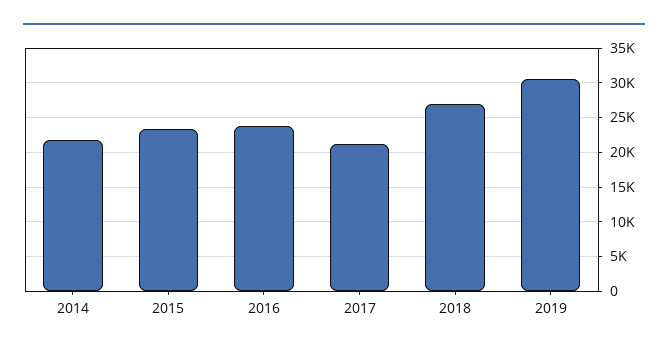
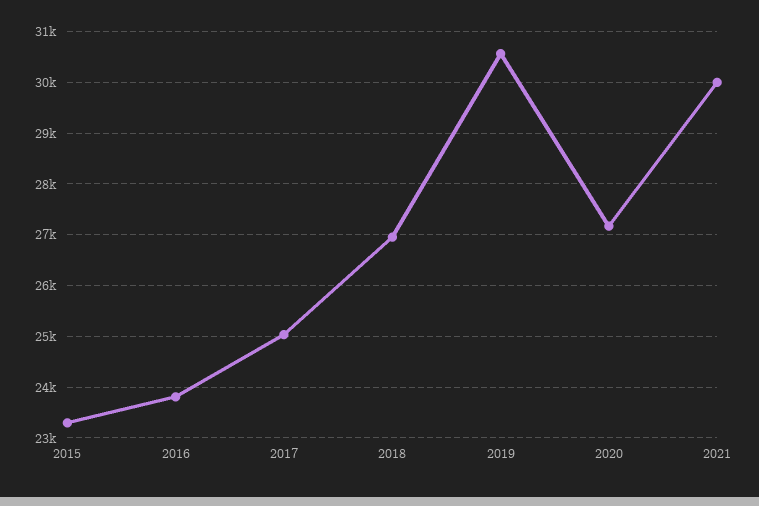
2014: 22000 -> none
2017: 21000 -> 25000
2020: none -> 27200
2021: none -> 30000

